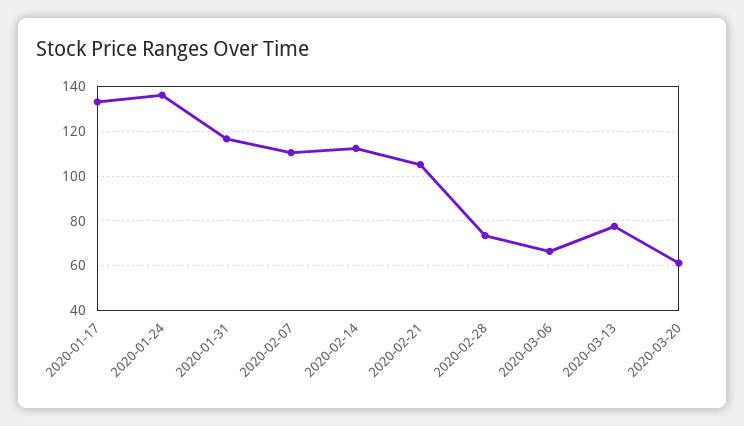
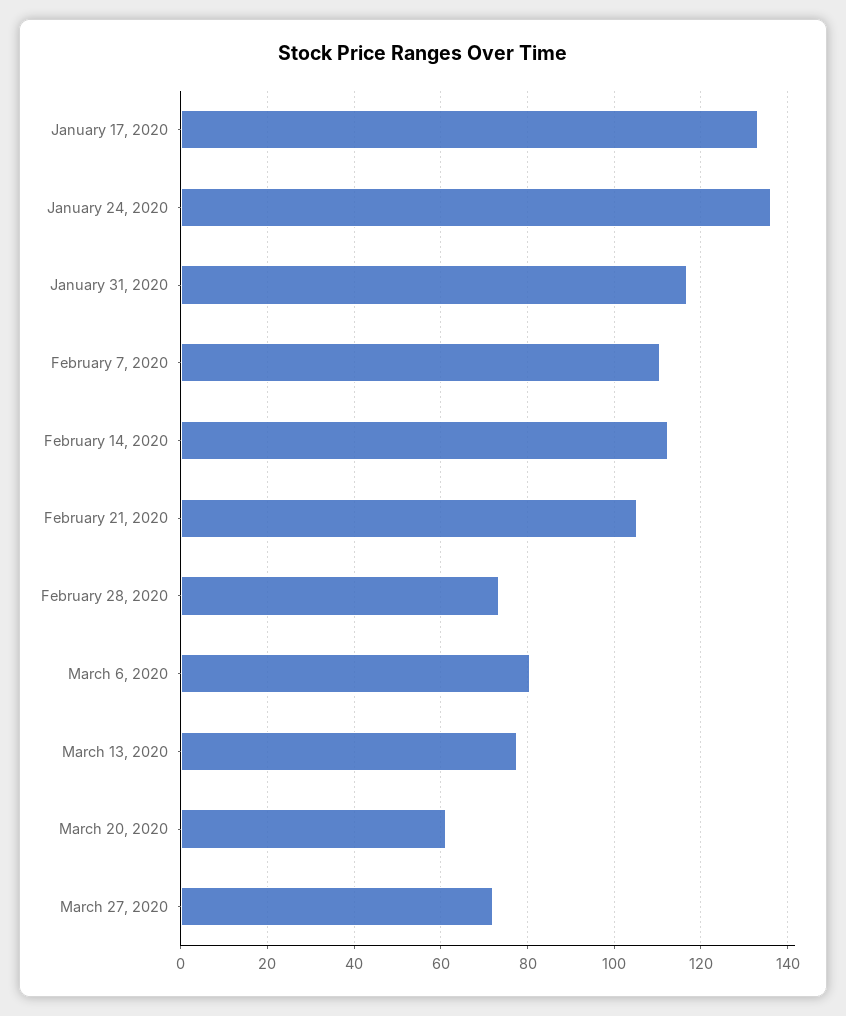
2020-03-06: 65 -> 80
March 27, 2020: none -> 72

